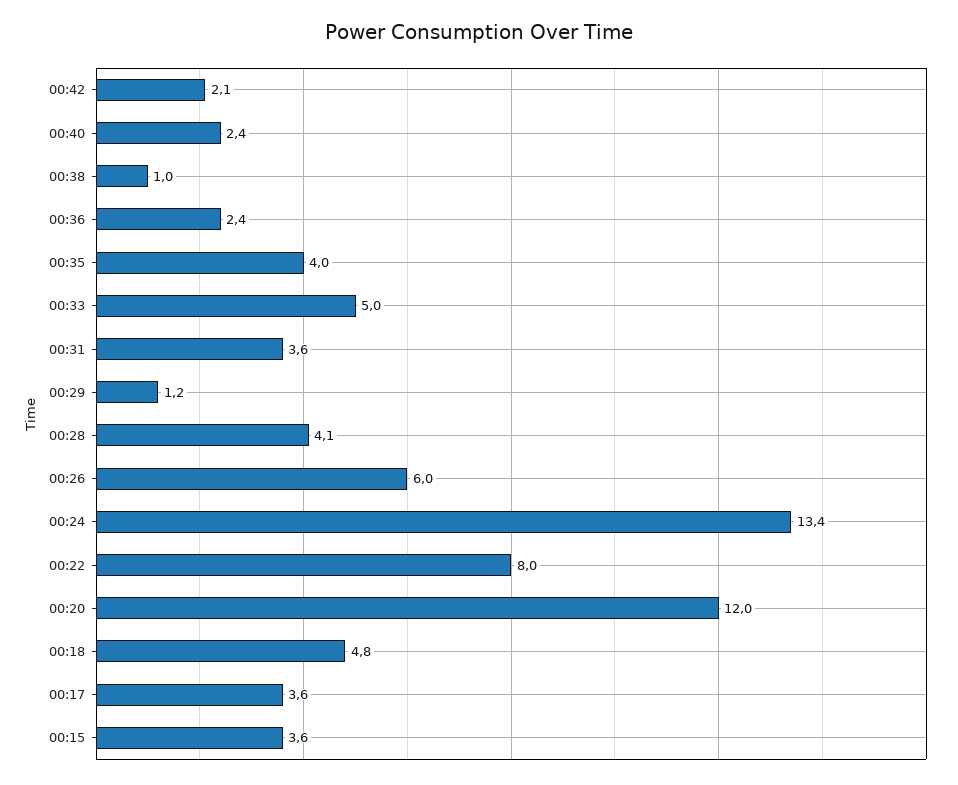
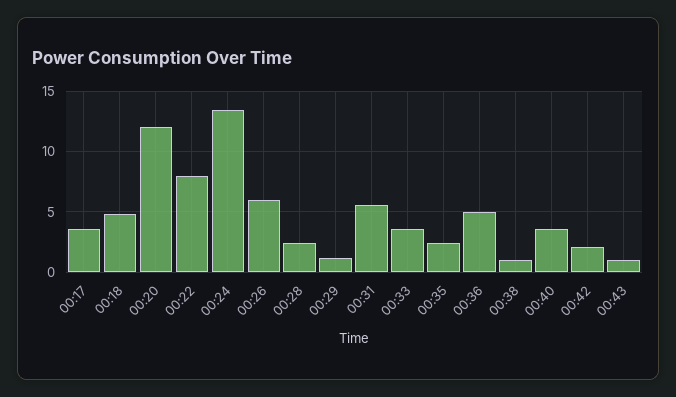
00:40: 2.4 -> 3.5
00:36: 2.4 -> 5
00:35: 4 -> 2.5
00:33: 5 -> 3.5
00:31: 3.6 -> 5.5
00:28: 4.1 -> 2.5
00:15: 3.6 -> none
00:43: none -> 1

